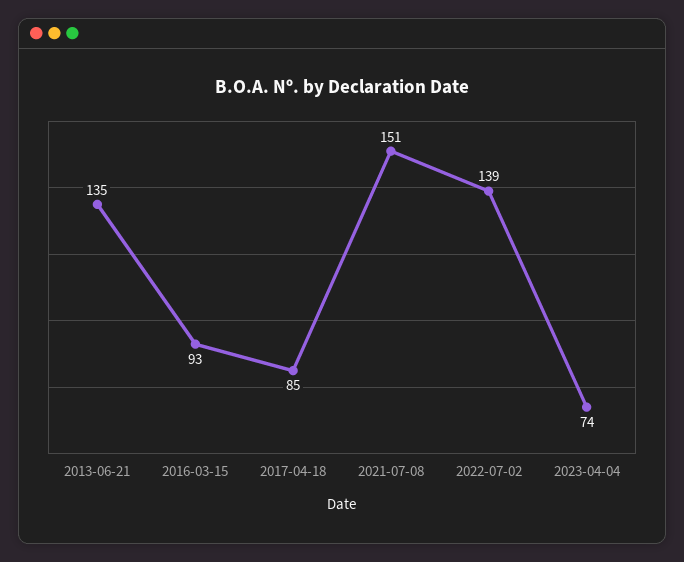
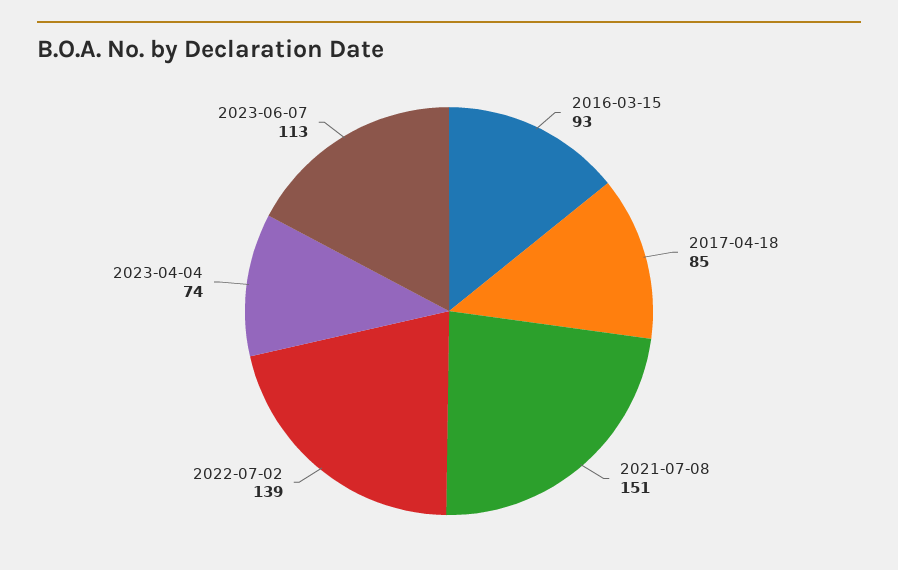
2013-06-21: 135 -> none
2023-06-07: none -> 113

